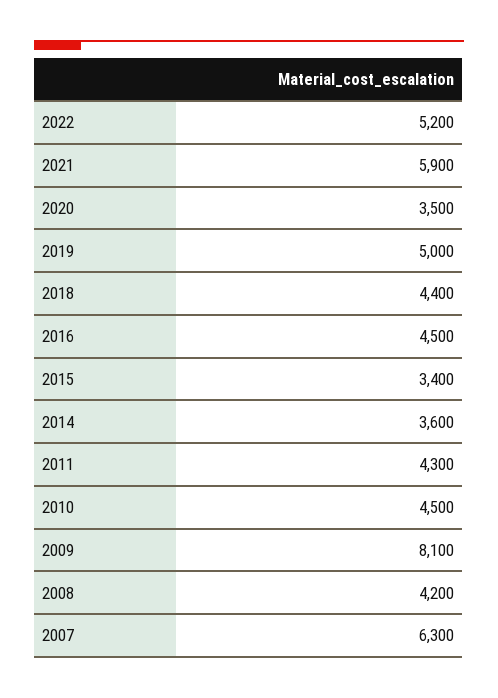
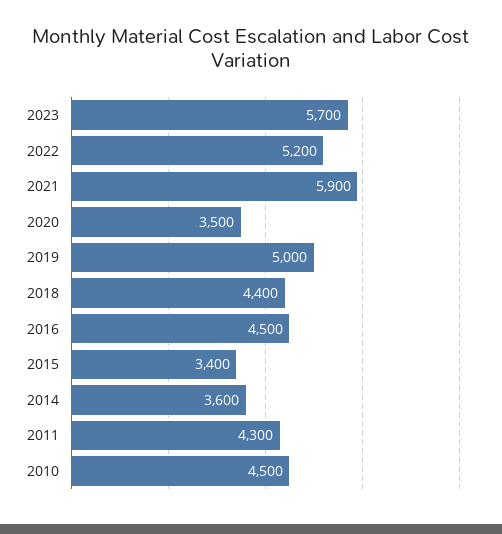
2009: 8100 -> none
2008: 4200 -> none
2007: 6300 -> none
2023: none -> 5700

